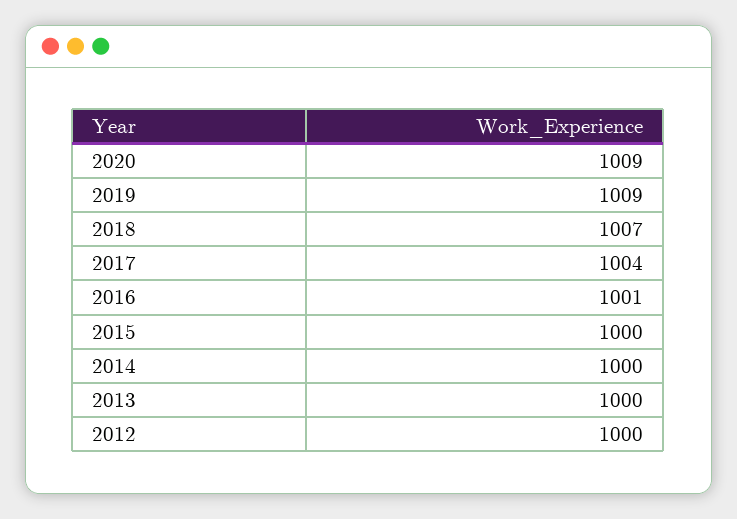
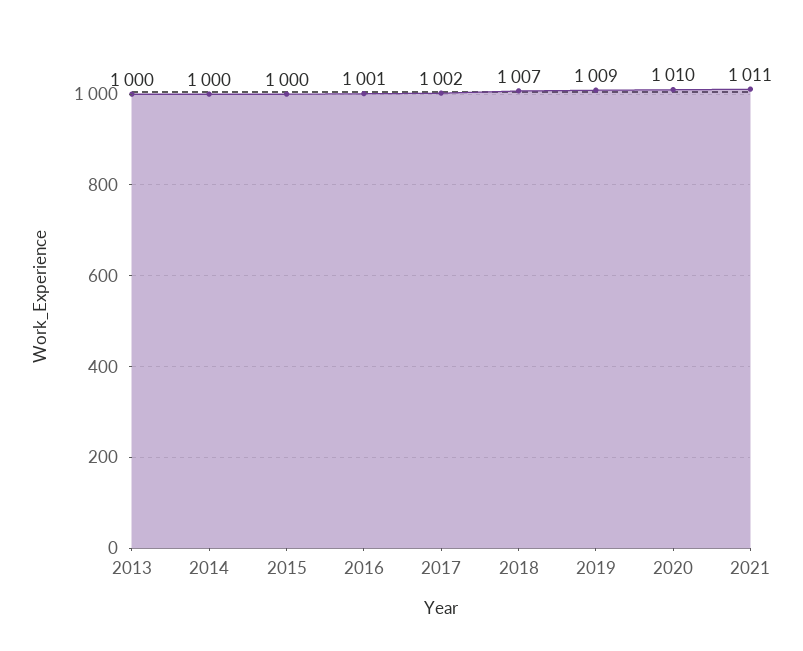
2020: 1009 -> 1010
2017: 1004 -> 1002
2012: 1000 -> none
2021: none -> 1011

